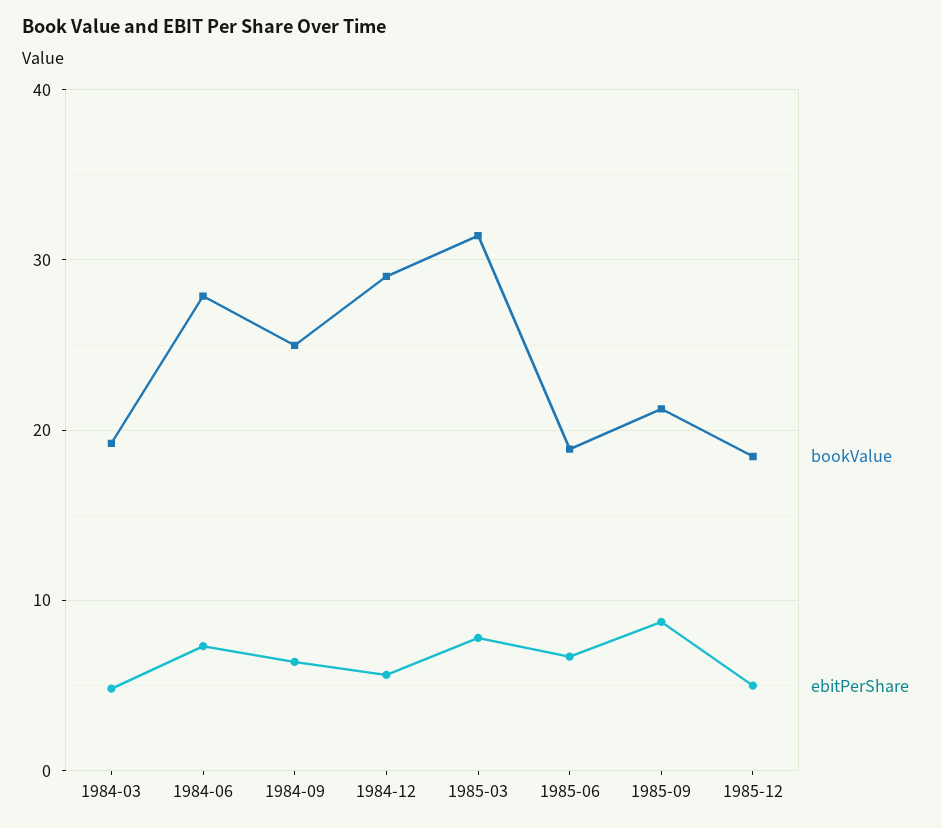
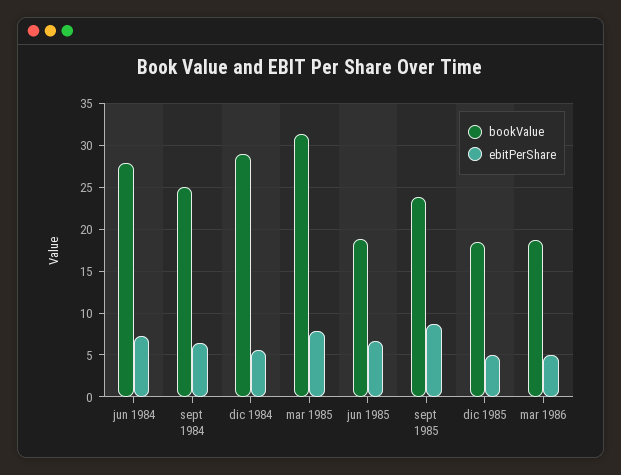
bookValue, 1984-03: 19 -> none
ebitPerShare, 1984-03: 5 -> none
bookValue, 1985-09: 21 -> 24
bookValue, mar 1986: none -> 19
ebitPerShare, mar 1986: none -> 5

